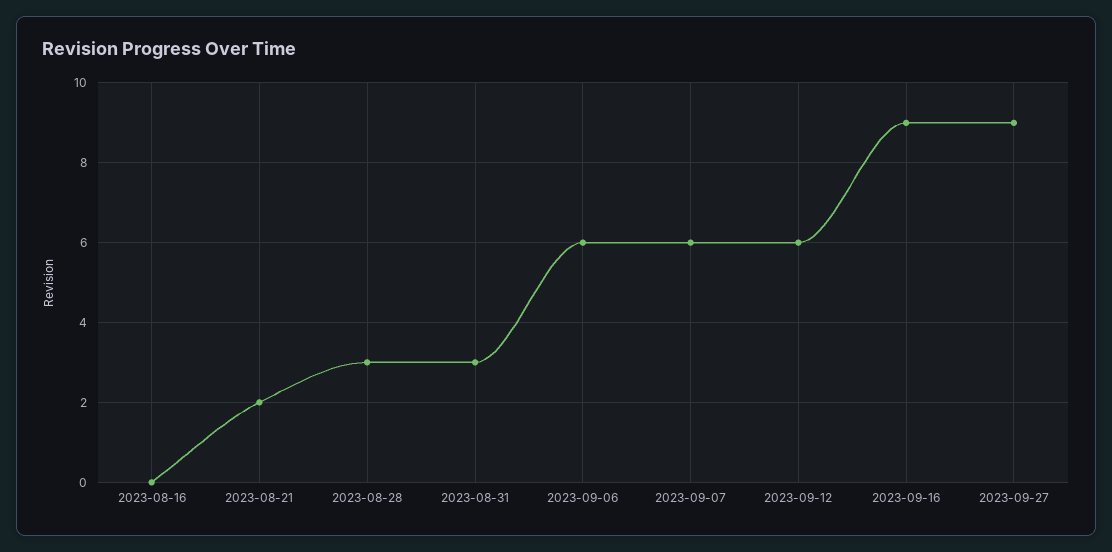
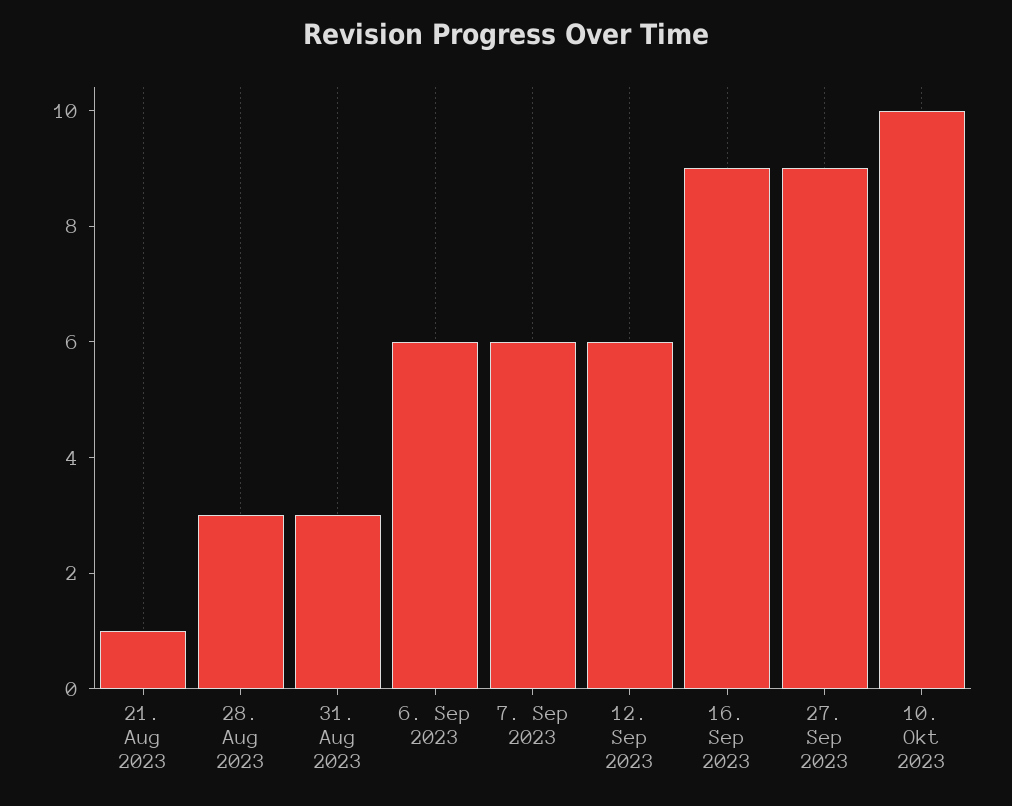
2023-08-16: 0 -> none
2023-08-21: 2 -> 1
10. Okt 2023: none -> 10

